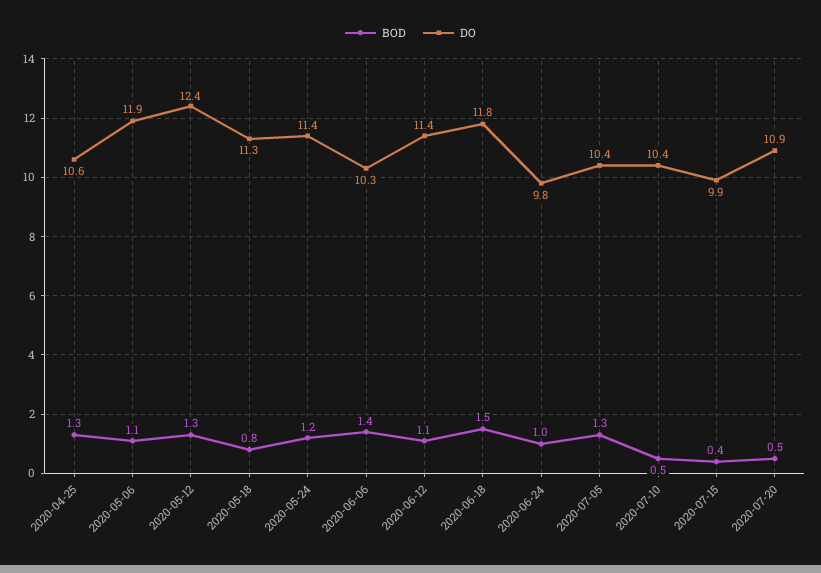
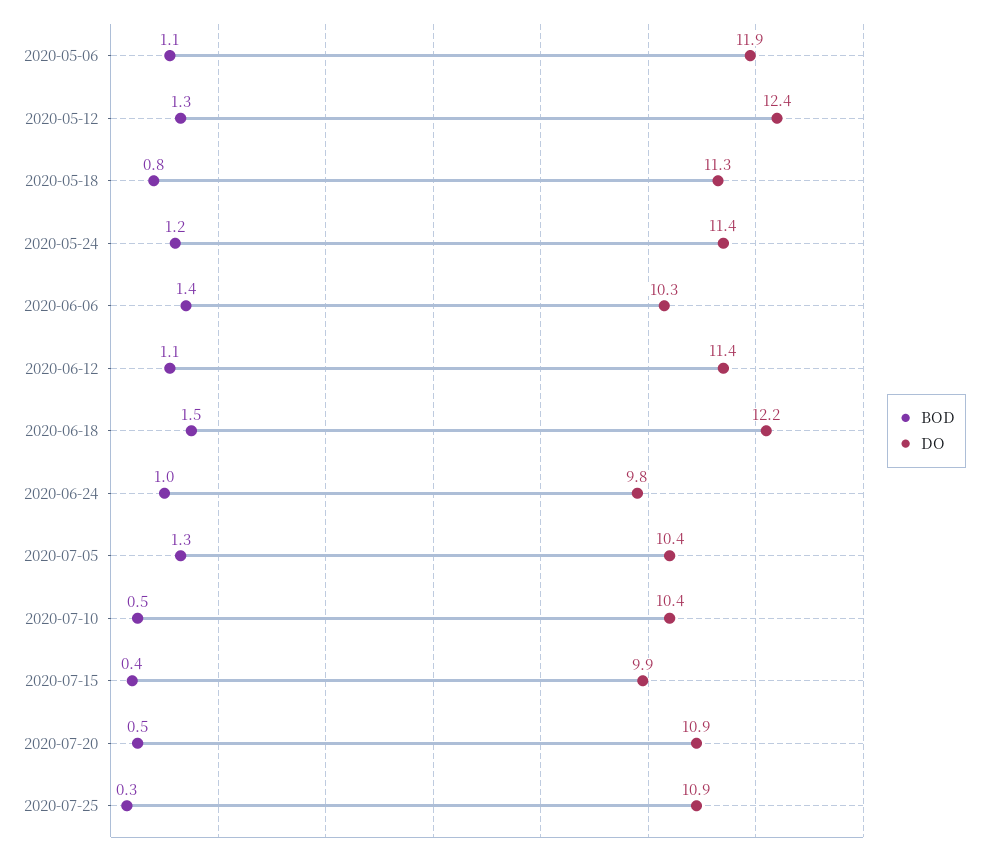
BOD, 2020-04-25: 1.3 -> none
DO, 2020-04-25: 10.6 -> none
DO, 2020-06-18: 11.8 -> 12.2
BOD, 2020-07-25: none -> 0.3
DO, 2020-07-25: none -> 10.9

